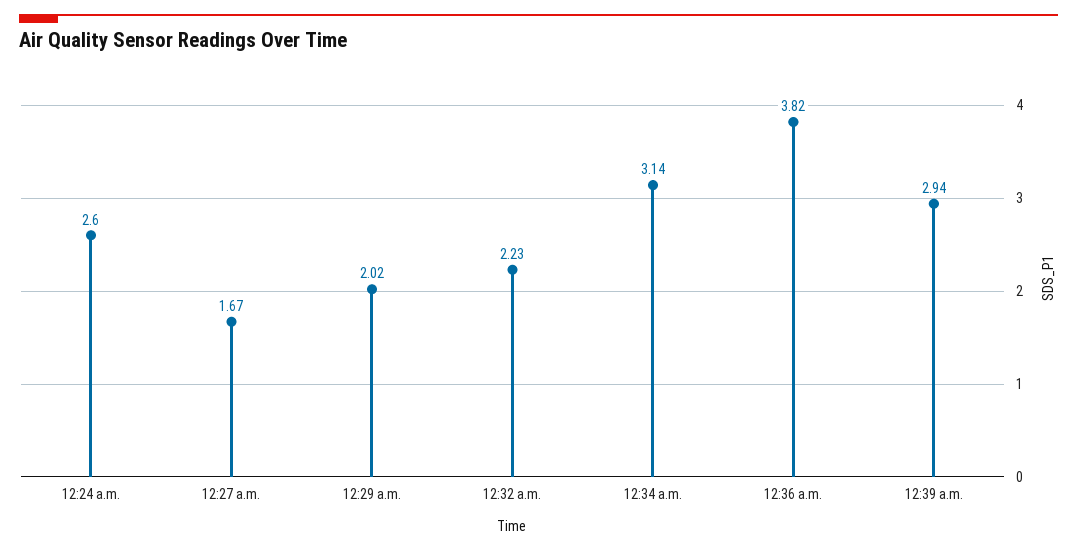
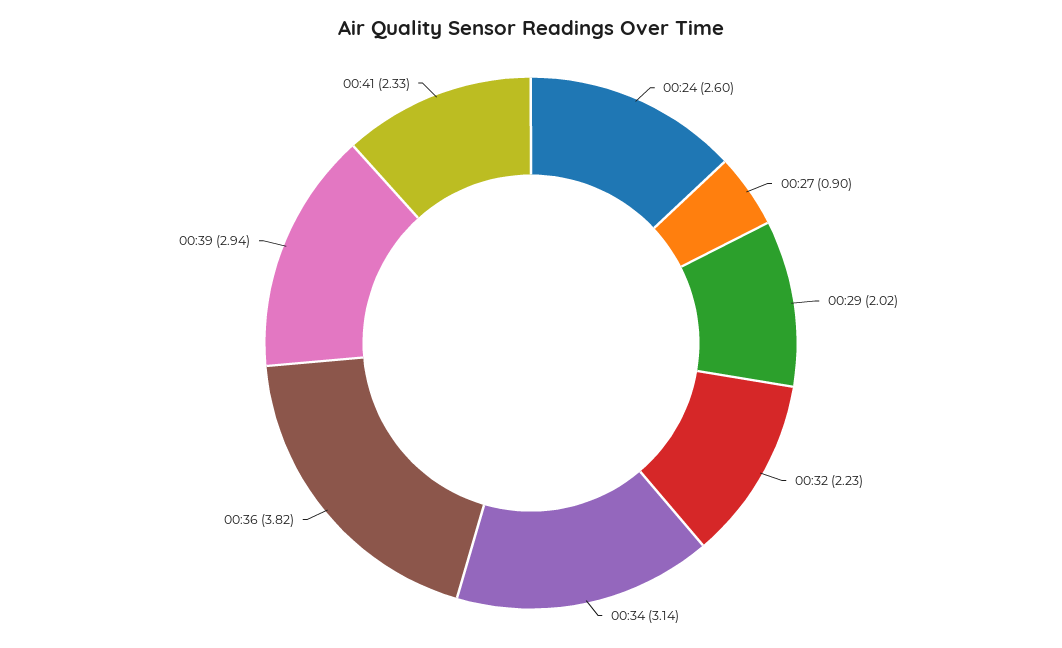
12:27 a.m.: 1.67 -> 0.9
00:41: none -> 2.33

